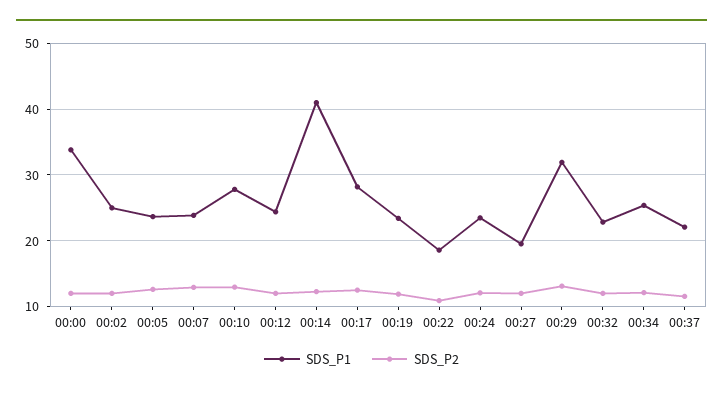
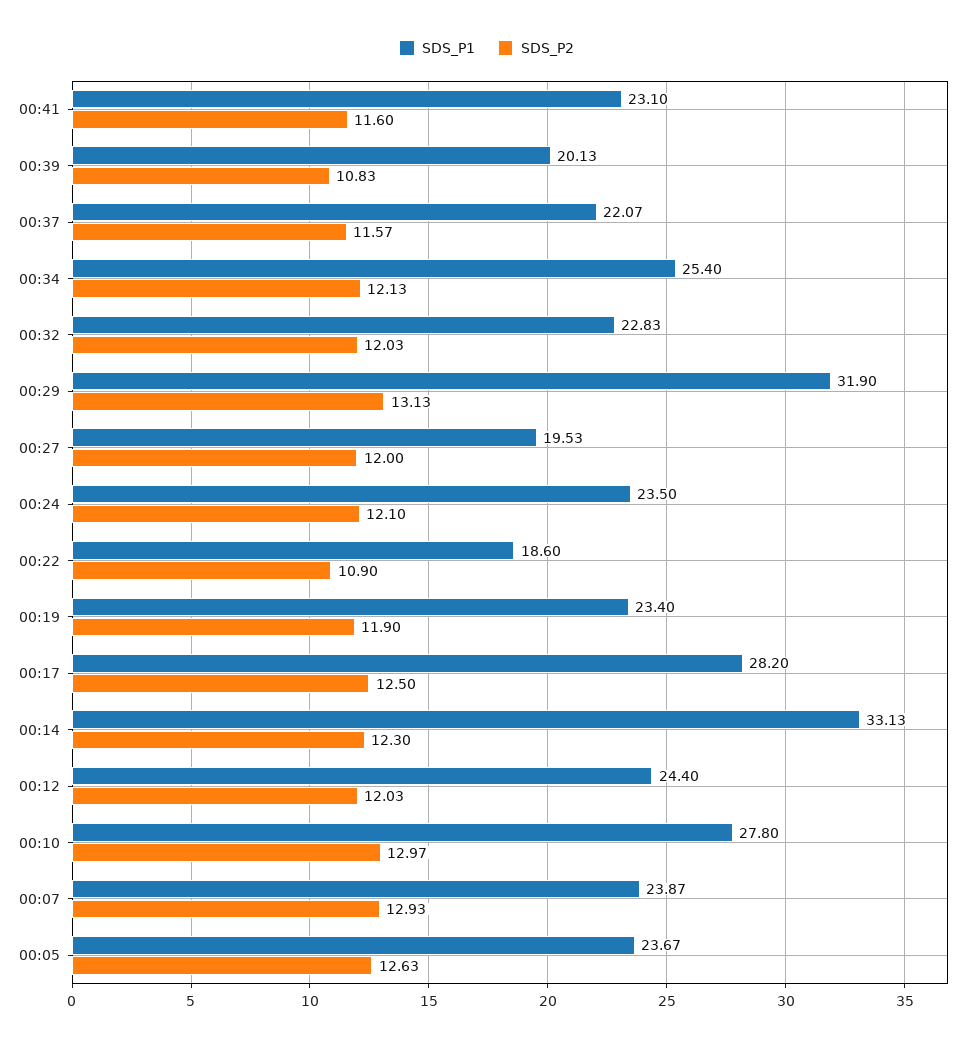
SDS_P1, 00:00: 34 -> none
SDS_P2, 00:00: 12 -> none
SDS_P1, 00:02: 25 -> none
SDS_P2, 00:02: 12 -> none
SDS_P1, 00:14: 41 -> 33.13
SDS_P1, 00:41: none -> 23.1
SDS_P2, 00:41: none -> 11.6
SDS_P1, 00:39: none -> 20.13
SDS_P2, 00:39: none -> 10.83

